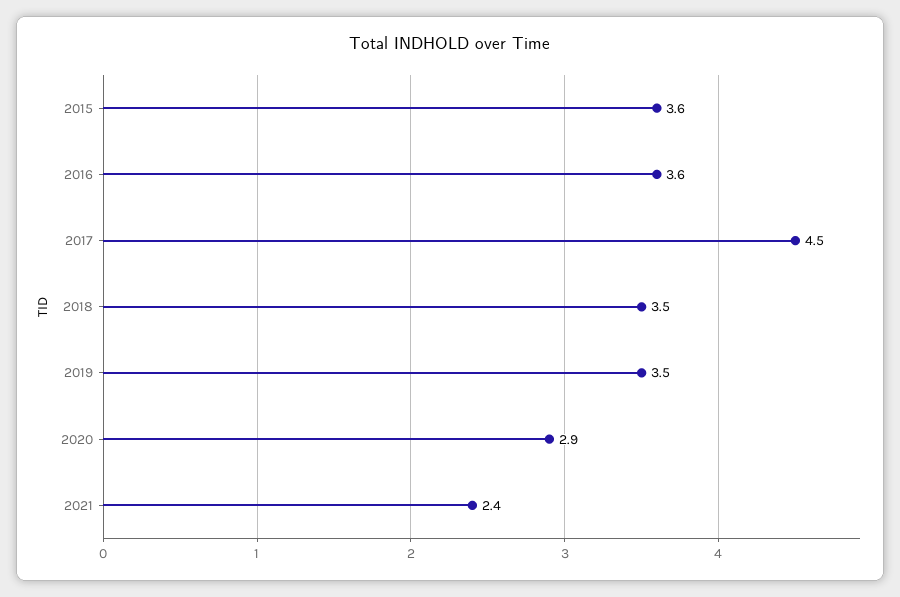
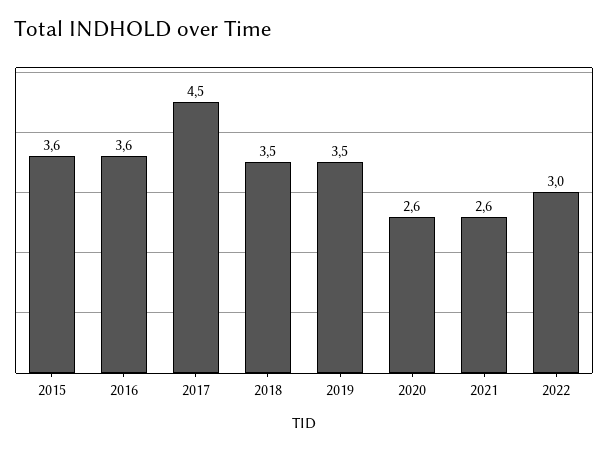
2020: 2.9 -> 2.6
2021: 2.4 -> 2.6
2022: none -> 3

